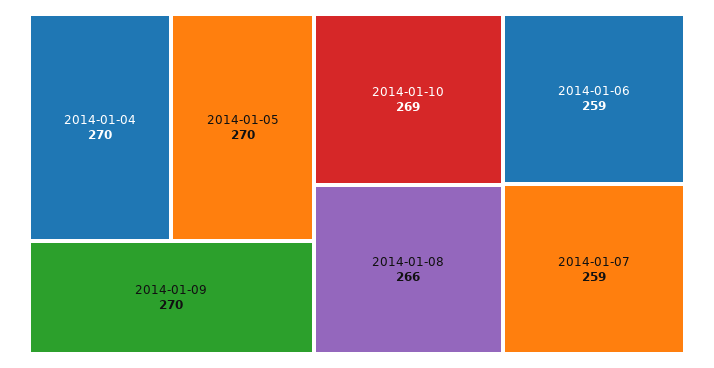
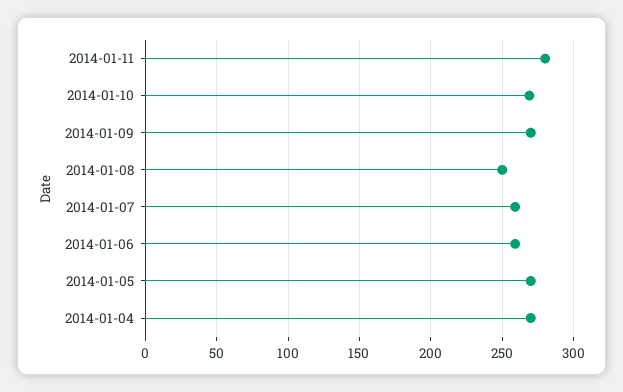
2014-01-08: 266 -> 250
2014-01-11: none -> 280

